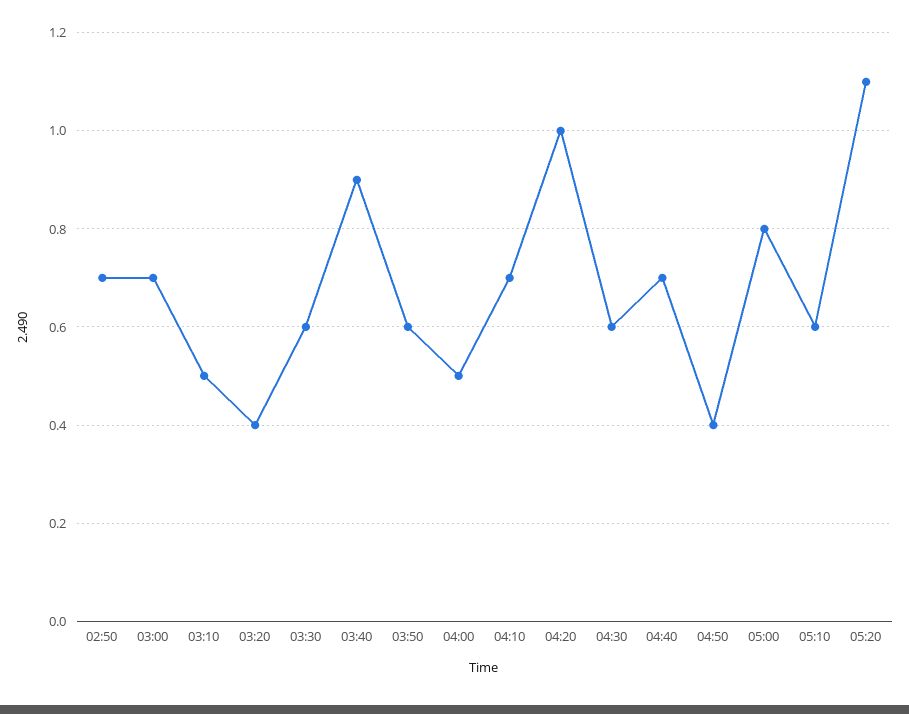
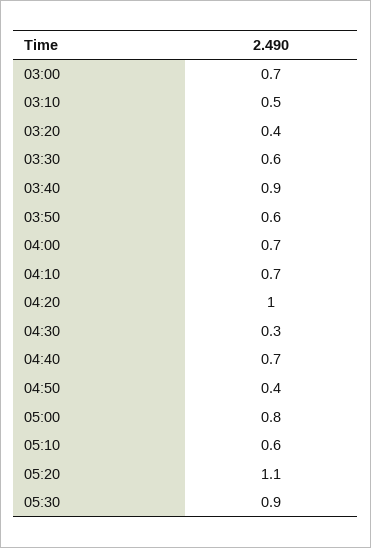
02:50: 0.7 -> none
04:00: 0.5 -> 0.7
04:30: 0.6 -> 0.3
05:30: none -> 0.9

